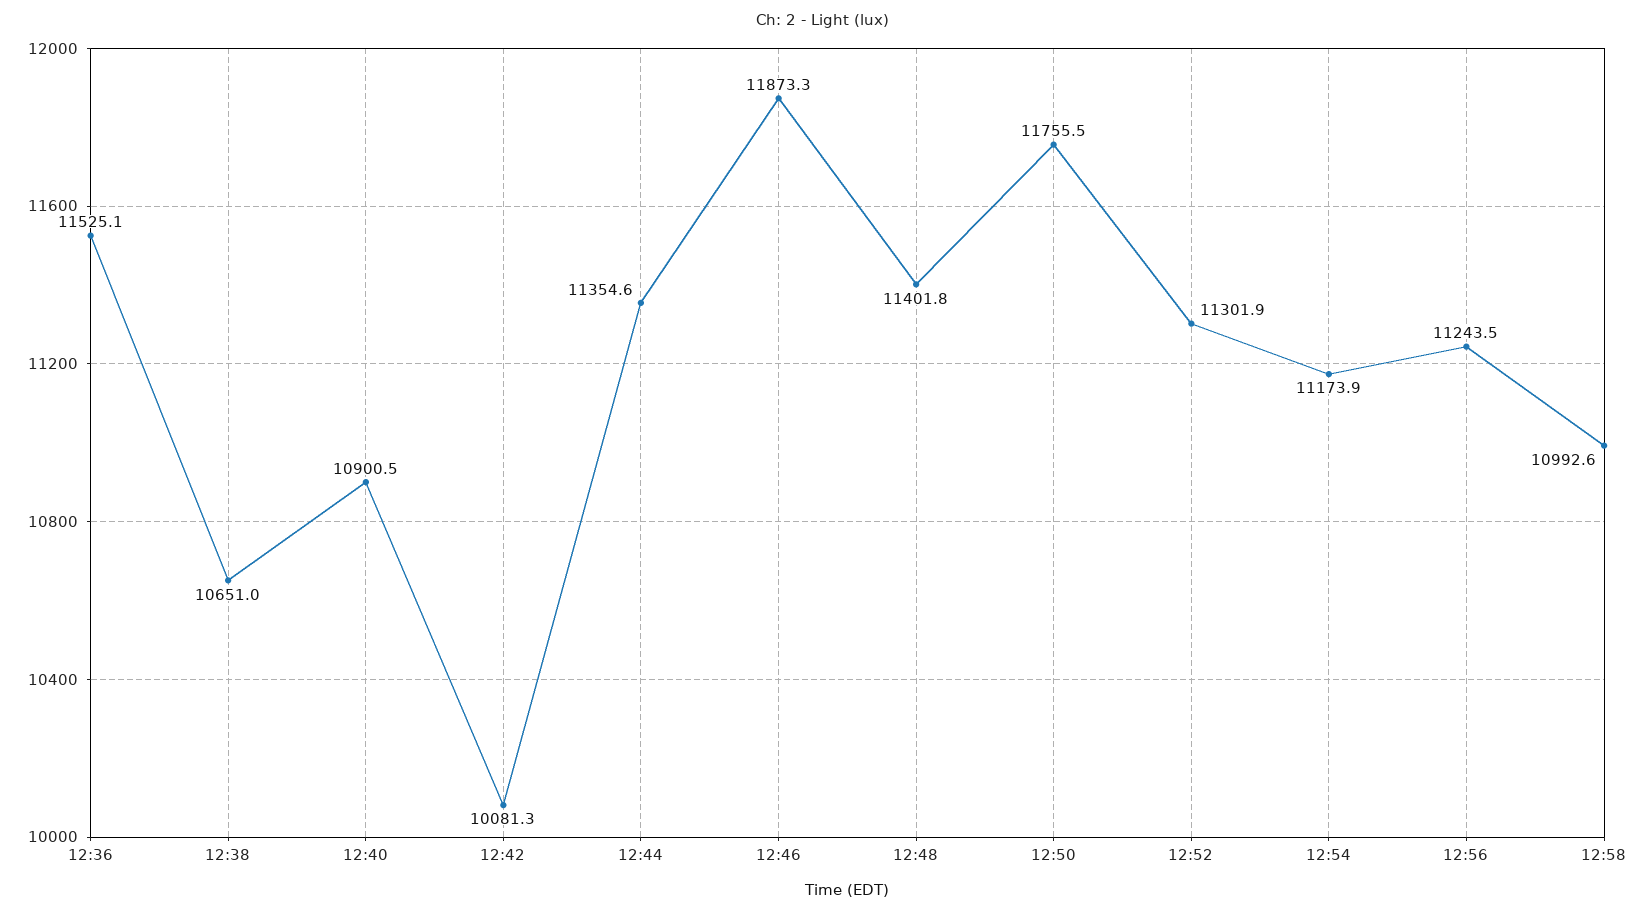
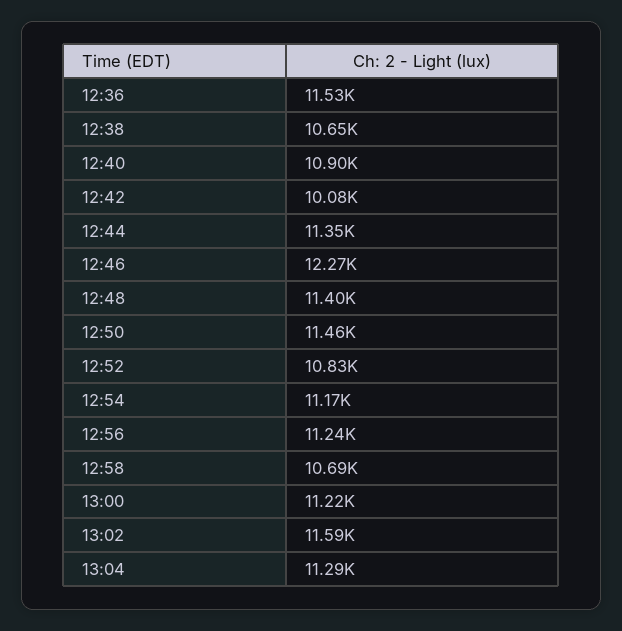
12:46: 11873.3 -> 12270
12:50: 11755.5 -> 11460
12:52: 11301.9 -> 10830
12:58: 10992.6 -> 10690
13:00: none -> 11220
13:02: none -> 11590
13:04: none -> 11290

